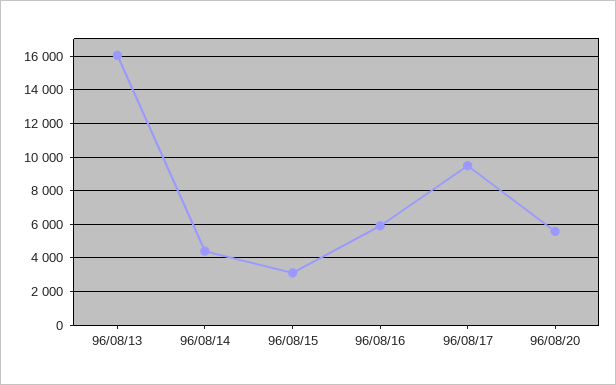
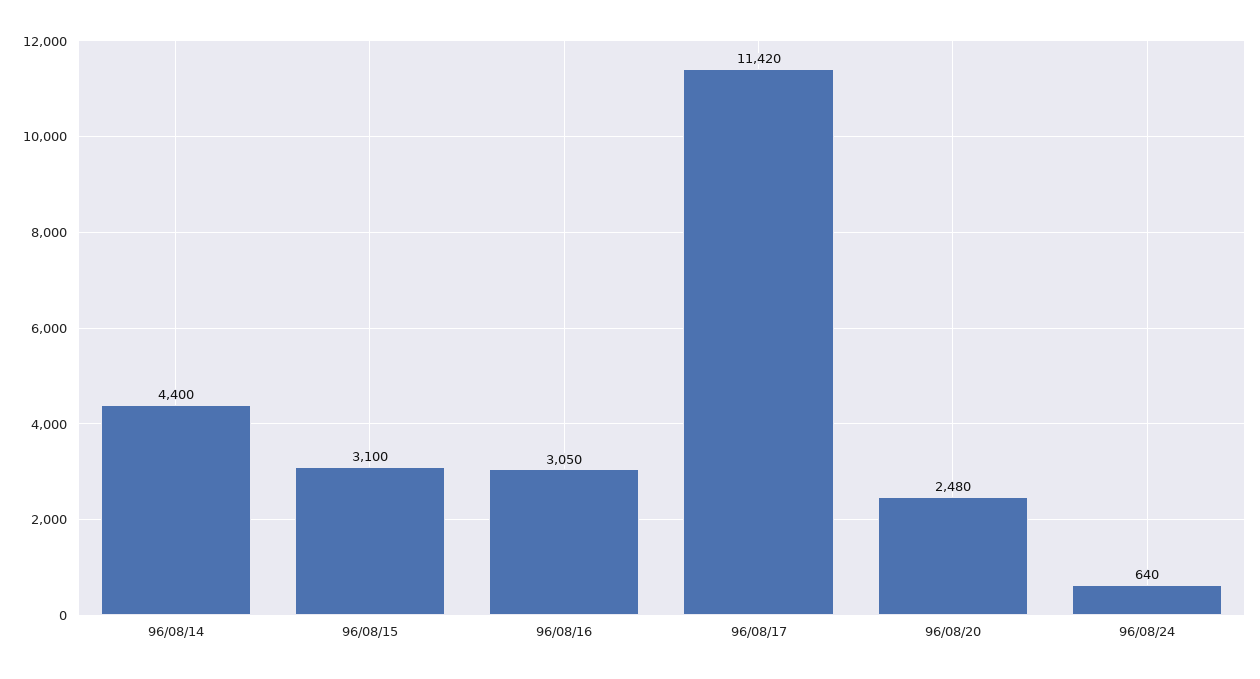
96/08/13: 16000 -> none
96/08/16: 6000 -> 3050
96/08/17: 9500 -> 11420
96/08/20: 5500 -> 2480
96/08/24: none -> 640

